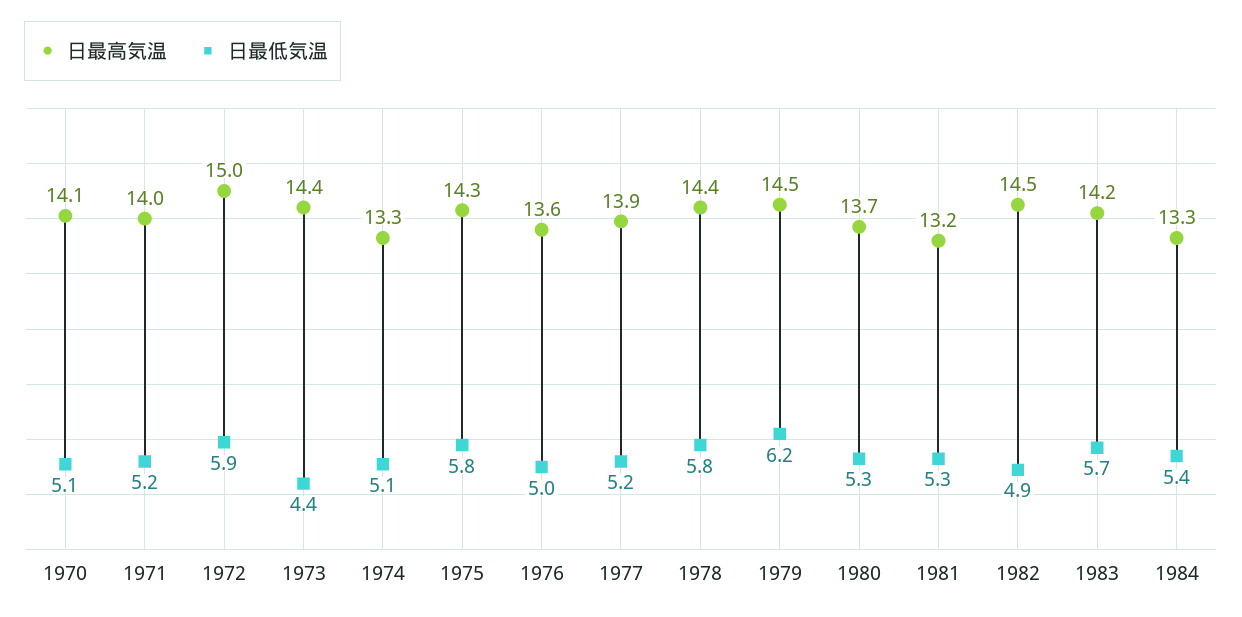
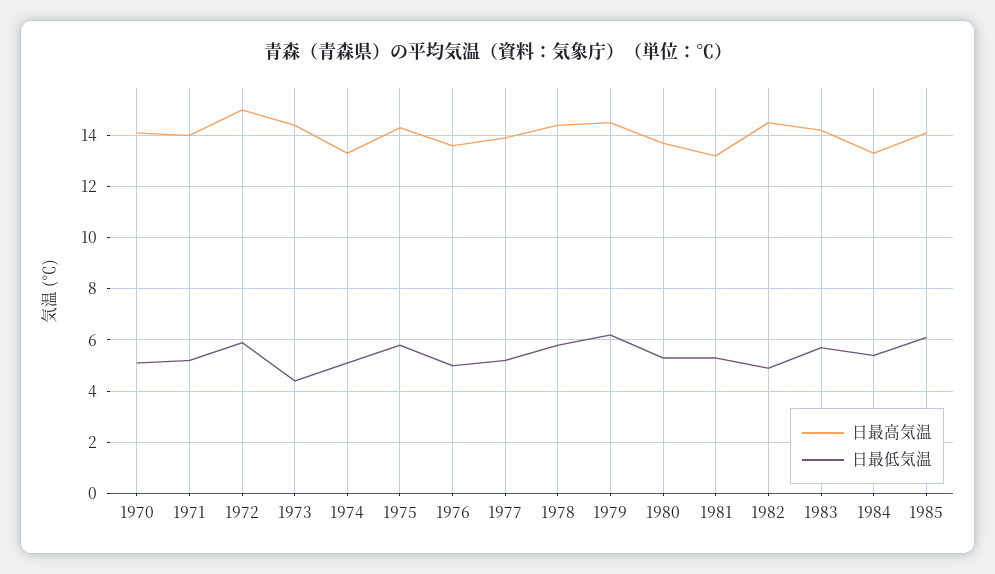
日最高気温, 1985: none -> 14
日最低気温, 1985: none -> 6

